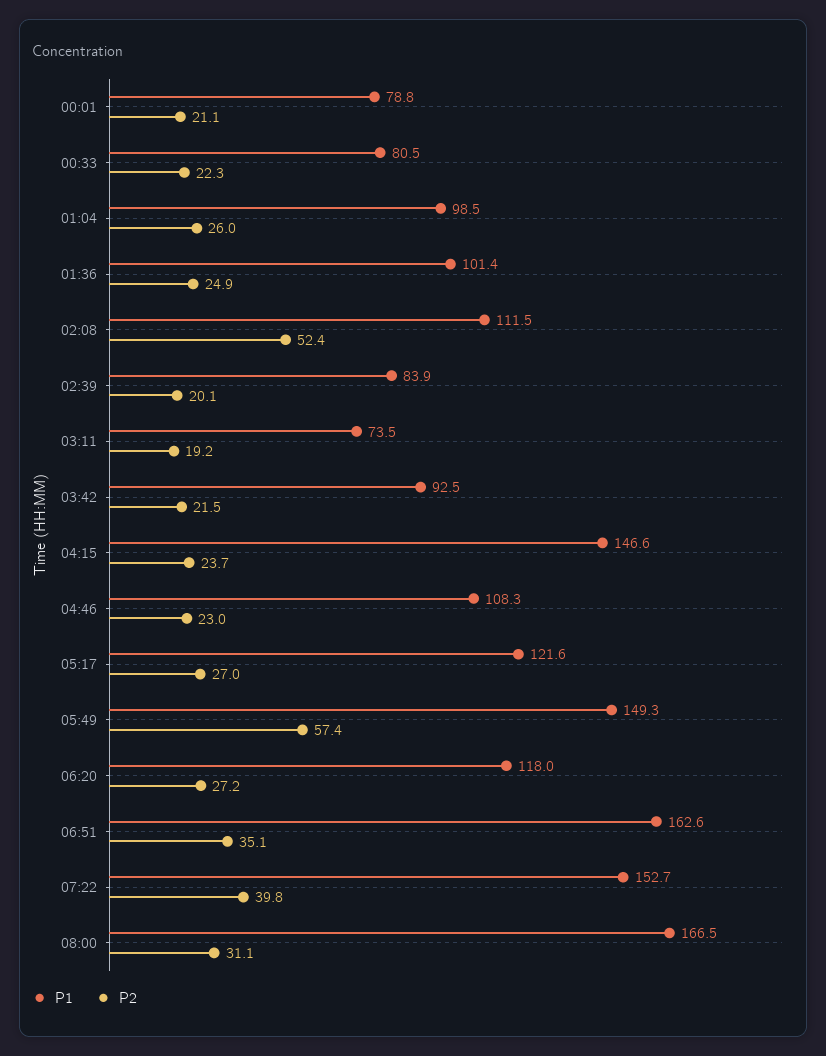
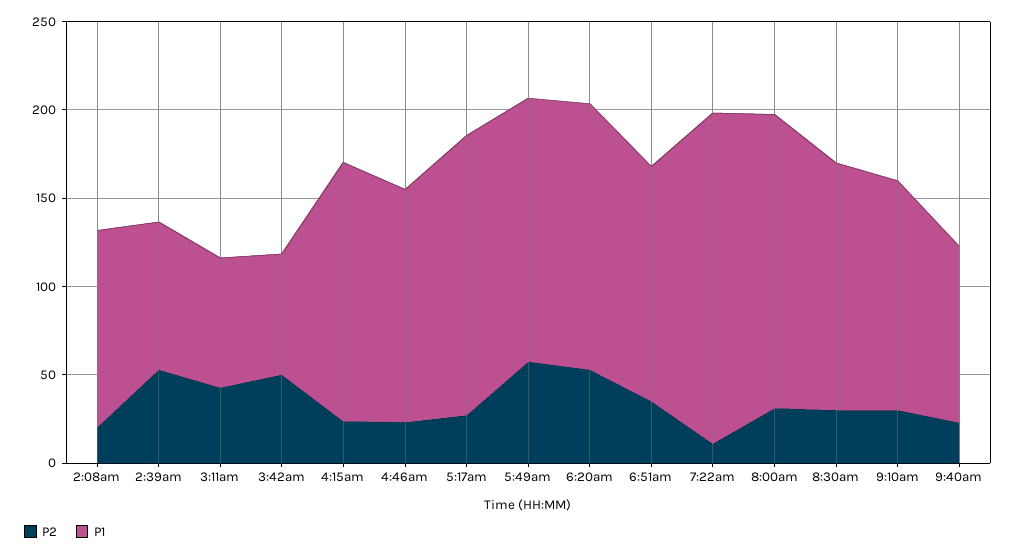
P1, 00:01: 78.8 -> none
P2, 00:01: 21.1 -> none
P1, 00:33: 80.5 -> none
P2, 00:33: 22.3 -> none
P1, 01:04: 98.5 -> none
P2, 01:04: 26 -> none
P1, 01:36: 101.4 -> none
P2, 01:36: 24.9 -> none
P2, 02:08: 52.4 -> 20
P2, 02:39: 20.1 -> 50
P2, 03:11: 19.2 -> 40
P1, 03:42: 92.5 -> 70
P2, 03:42: 21.5 -> 50
P1, 04:46: 108.3 -> 130
P1, 05:17: 121.6 -> 160
P1, 06:20: 118 -> 150
P2, 06:20: 27.2 -> 50
P1, 06:51: 162.6 -> 130
P1, 07:22: 152.7 -> 190
P2, 07:22: 39.8 -> 10
P2, 8:30am: none -> 30
P1, 8:30am: none -> 140
P2, 9:10am: none -> 30
P1, 9:10am: none -> 130
P2, 9:40am: none -> 20
P1, 9:40am: none -> 100

